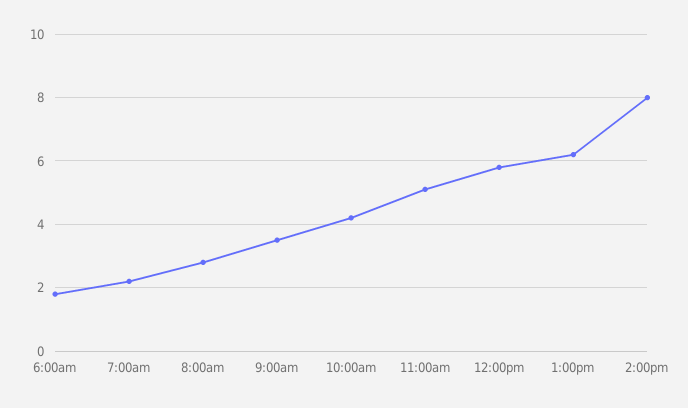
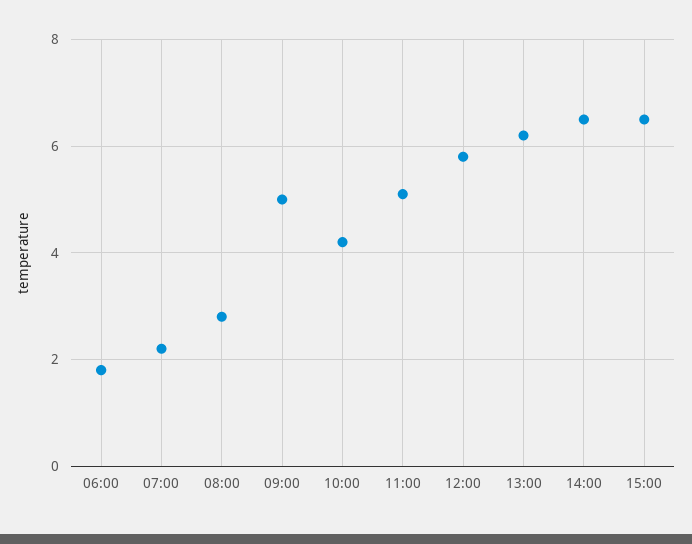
9:00am: 3.5 -> 5
2:00pm: 8 -> 6.5
15:00: none -> 6.5

